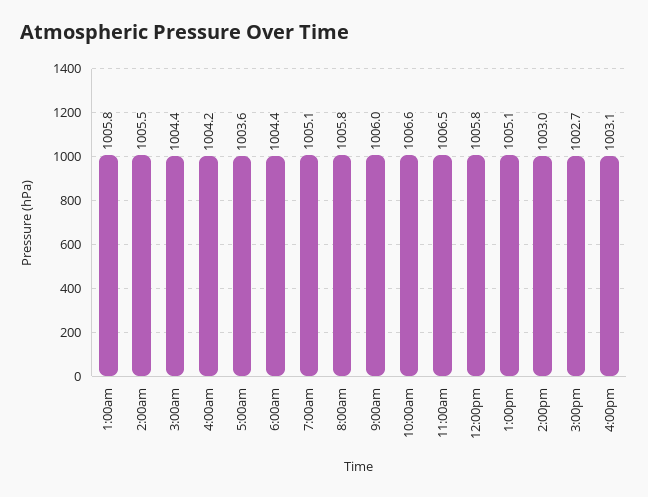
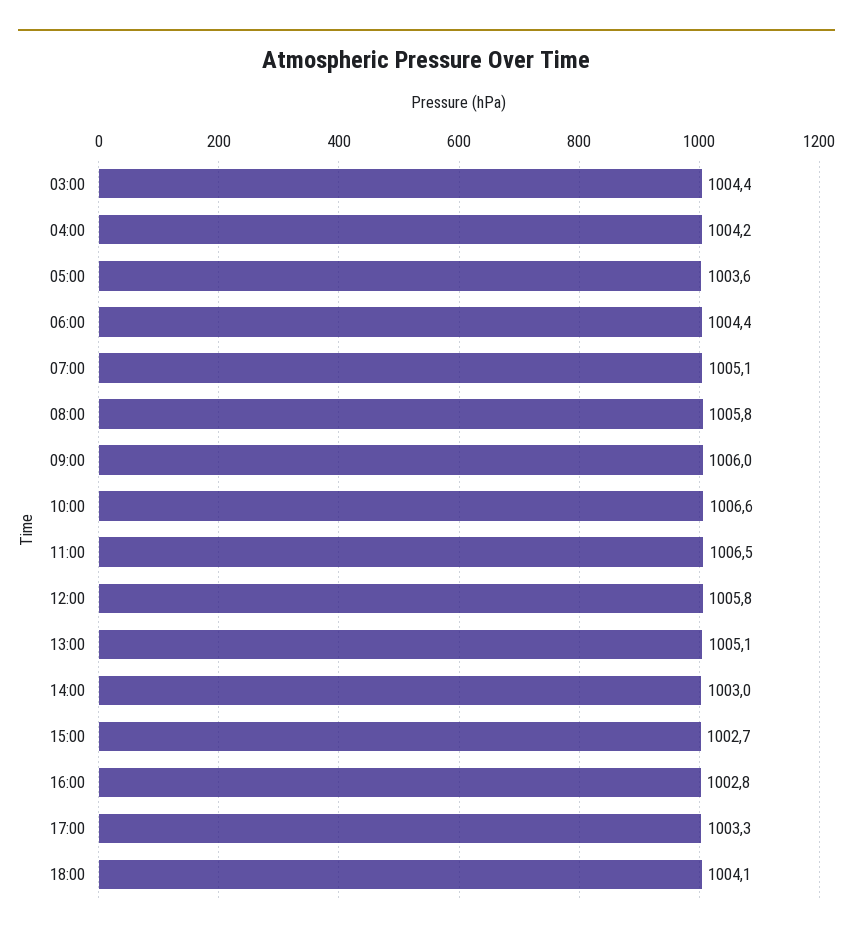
1:00am: 1005.8 -> none
2:00am: 1005.5 -> none
4:00pm: 1003.1 -> 1002.8
17:00: none -> 1003.3
18:00: none -> 1004.1

